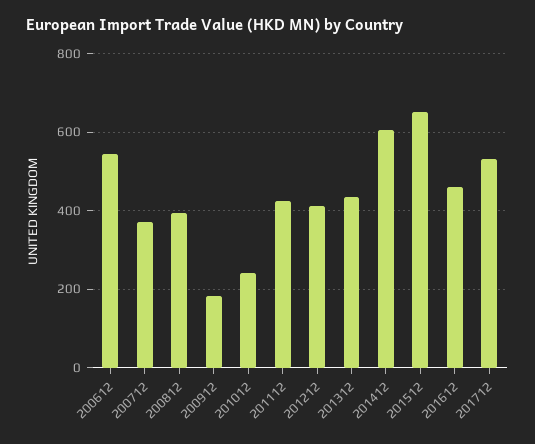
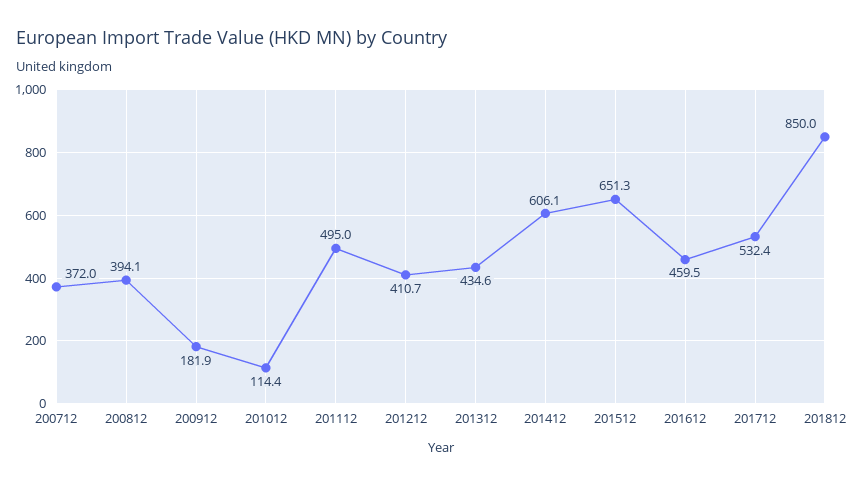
200612: 540 -> none
201012: 240 -> 114.4
201112: 420 -> 495
201812: none -> 850

